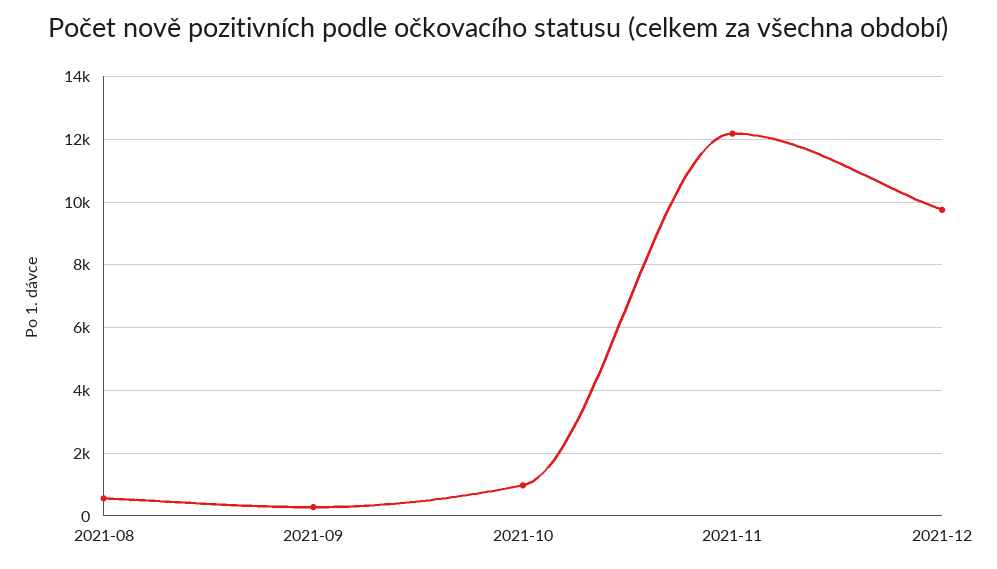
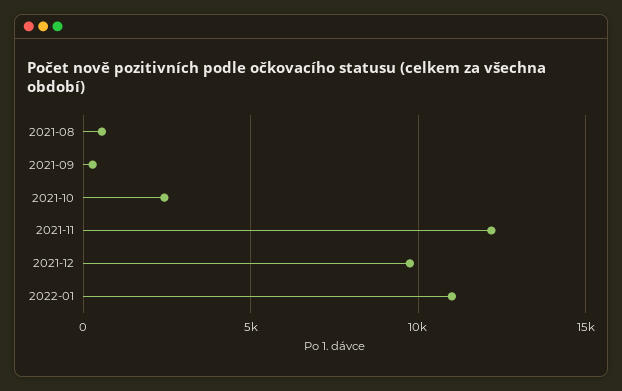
2021-10: 1000 -> 2500
2022-01: none -> 11000

